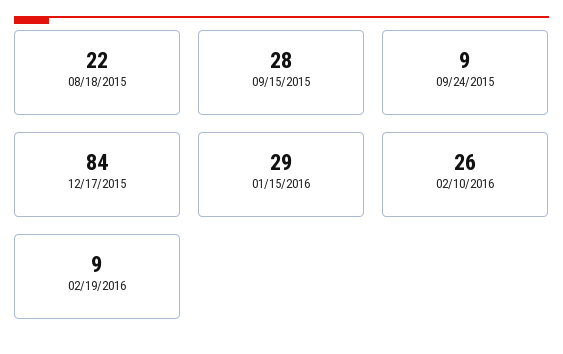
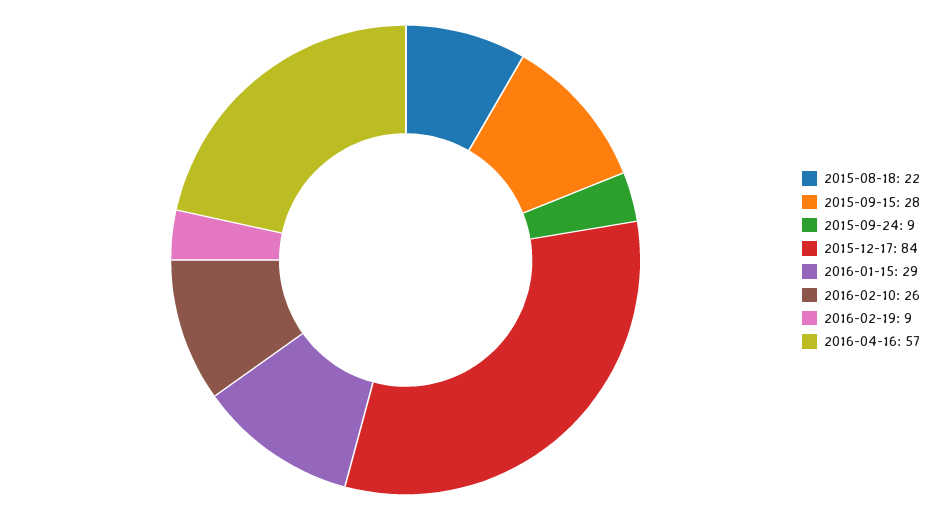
2016-04-16: none -> 57

